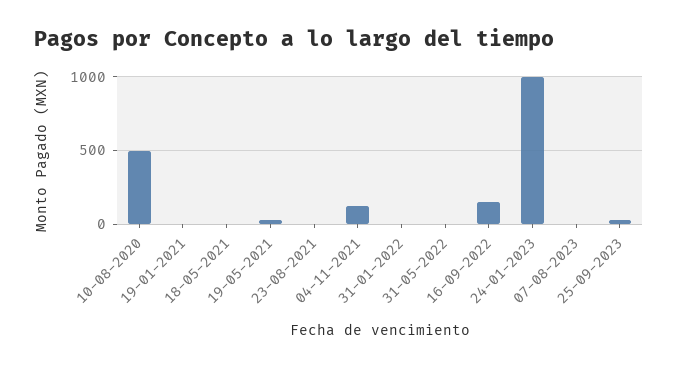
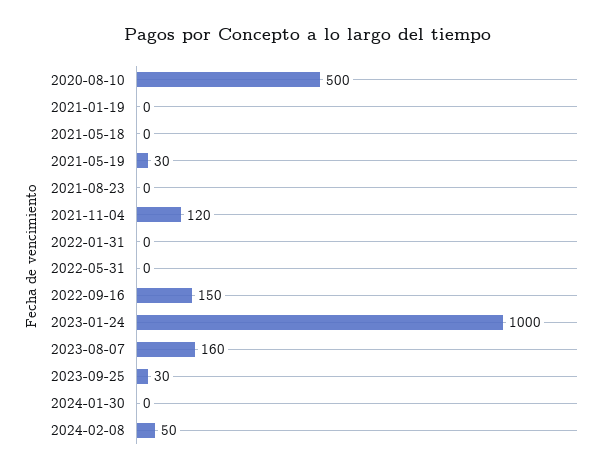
07-08-2023: 0 -> 160
2024-01-30: none -> 0
2024-02-08: none -> 50

